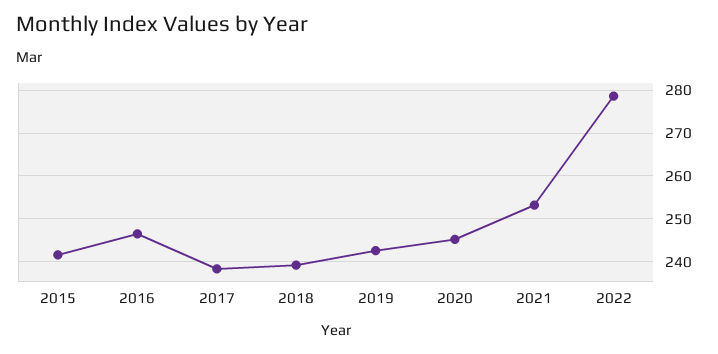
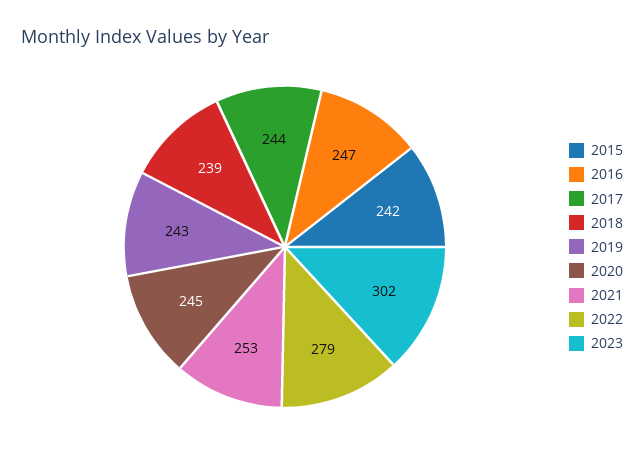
2017: 238 -> 244
2023: none -> 302

